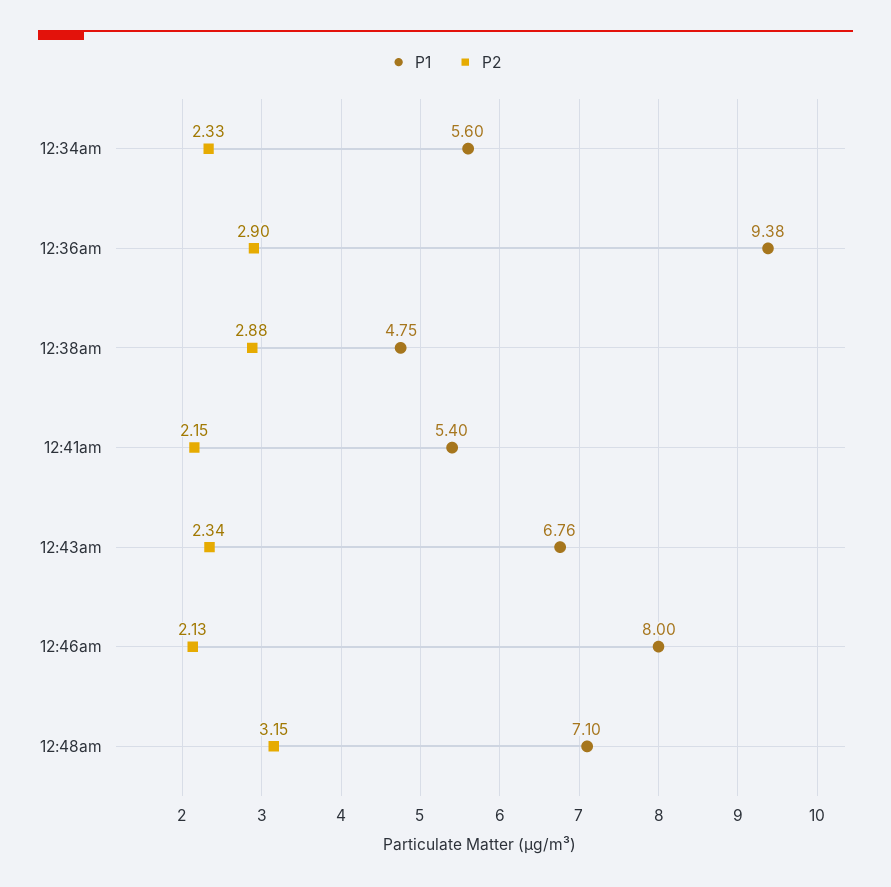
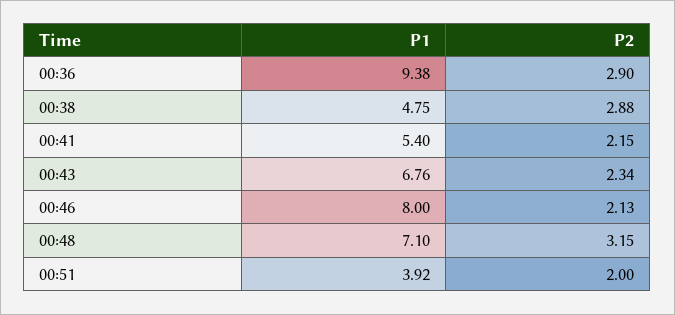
P1, 12:34am: 5.6 -> none
P2, 12:34am: 2.33 -> none
P1, 00:51: none -> 3.92
P2, 00:51: none -> 2

